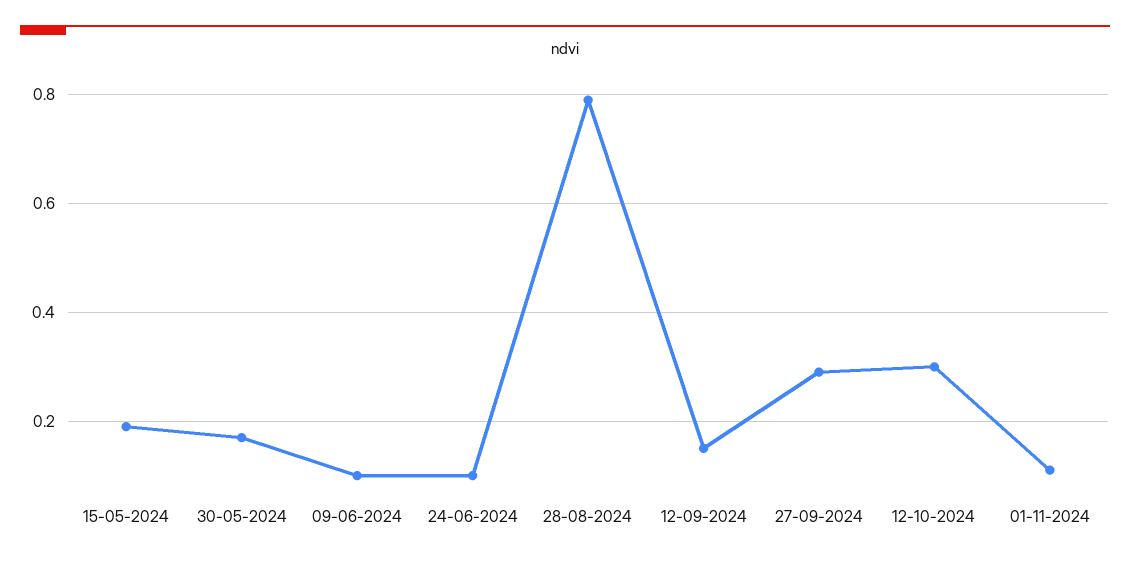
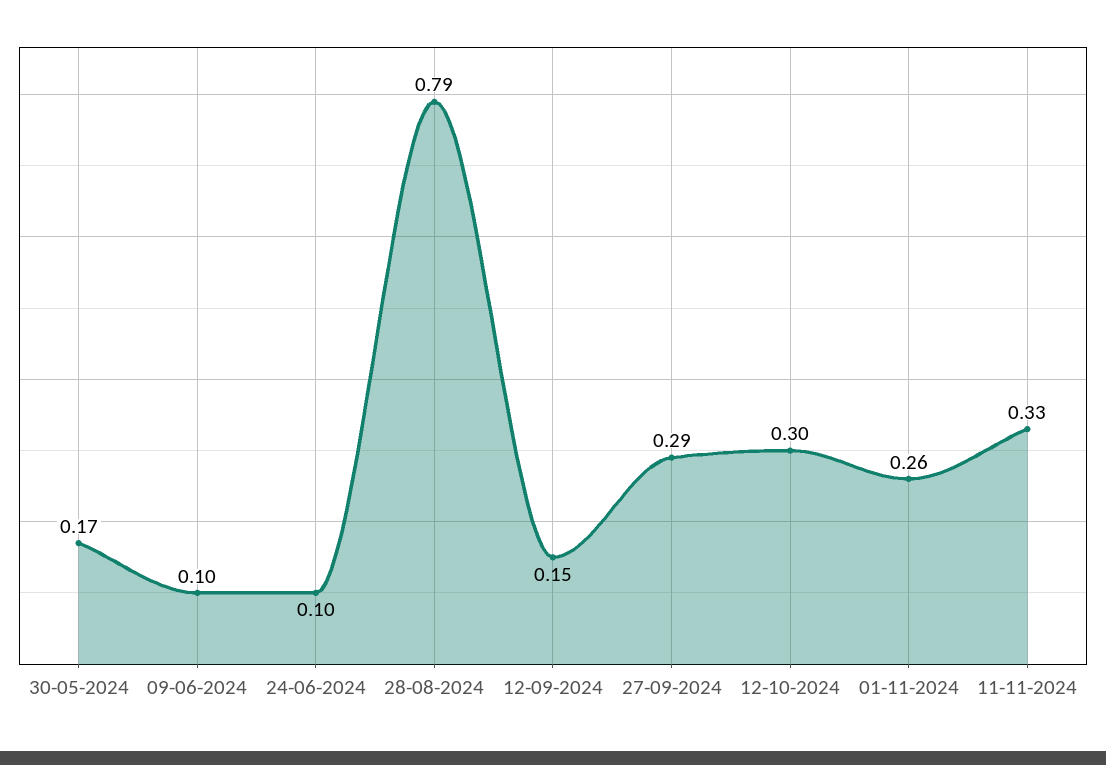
15-05-2024: 0.2 -> none
01-11-2024: 0.1 -> 0.26
11-11-2024: none -> 0.33

